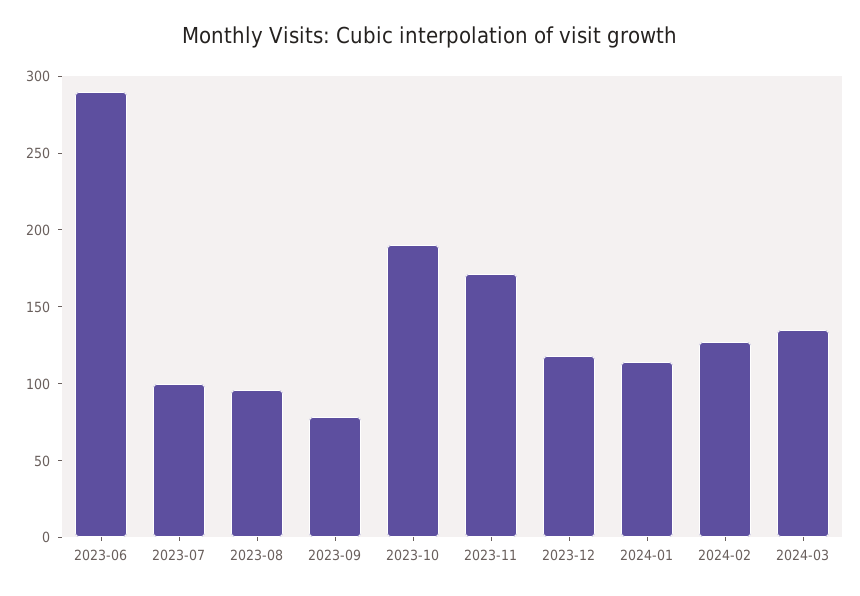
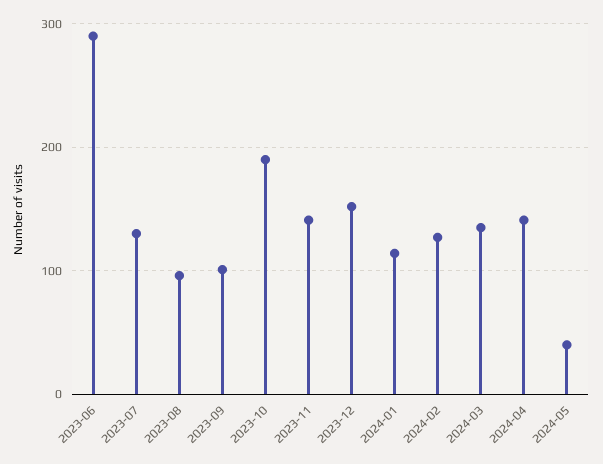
2023-07: 100 -> 130
2023-09: 80 -> 100
2023-11: 170 -> 140
2023-12: 120 -> 150
2024-04: none -> 140
2024-05: none -> 40

